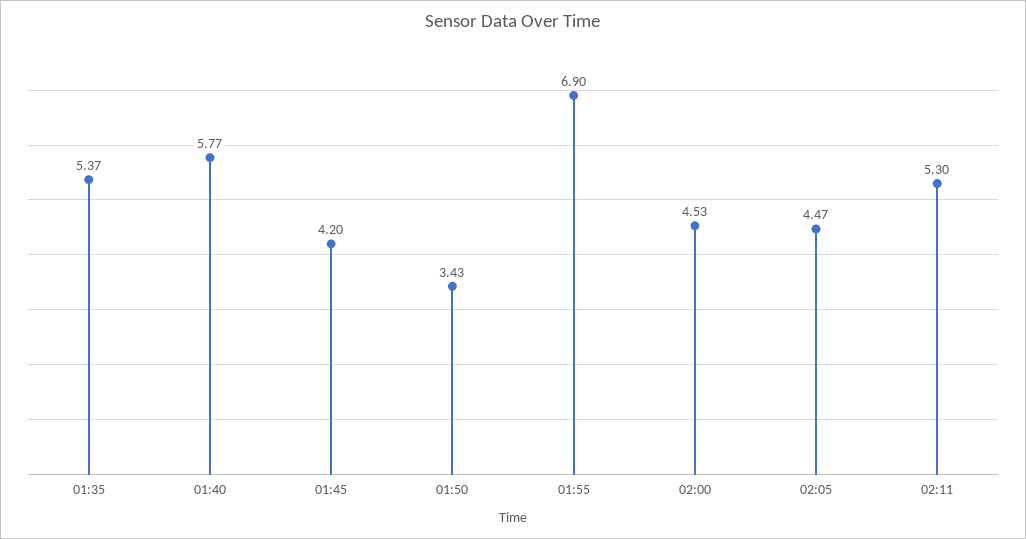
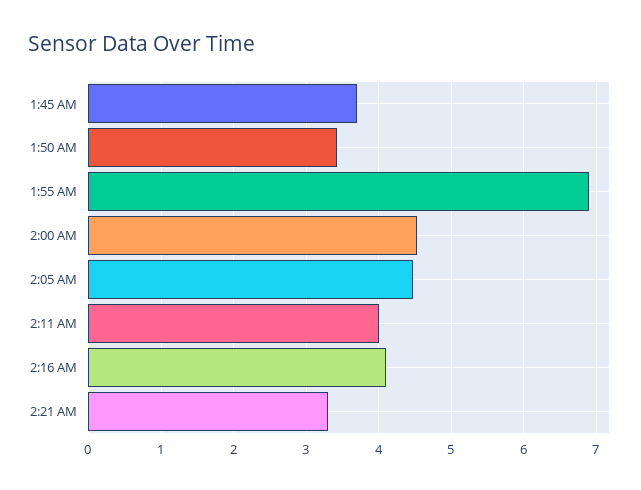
01:35: 5.37 -> none
01:40: 5.77 -> none
01:45: 4.2 -> 3.7
02:11: 5.3 -> 4
2:16 AM: none -> 4.1
2:21 AM: none -> 3.3

